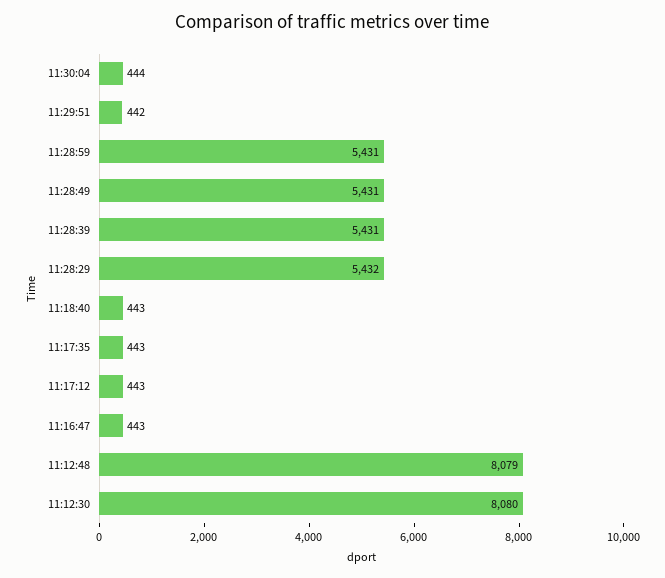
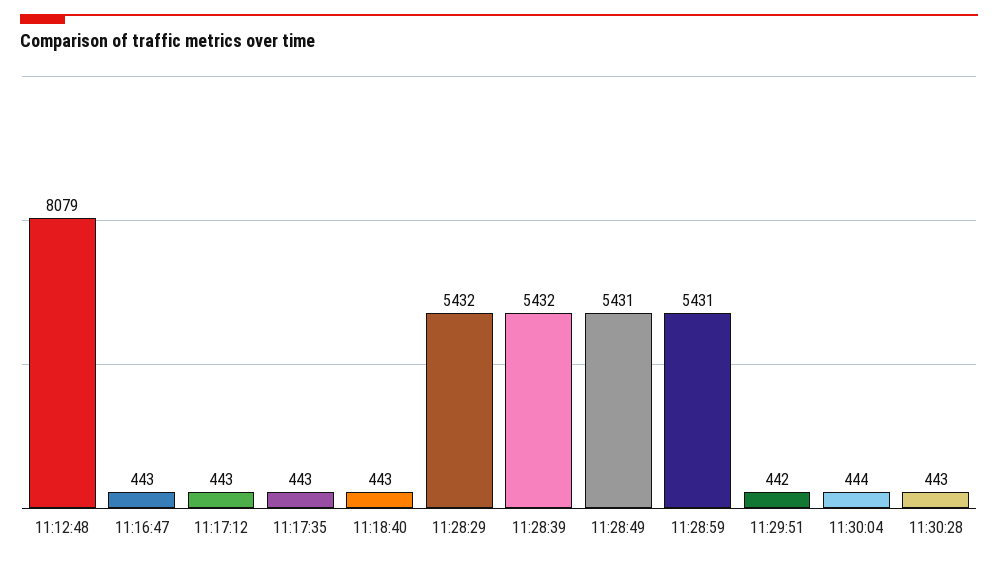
11:28:39: 5431 -> 5432
11:12:30: 8080 -> none
11:30:28: none -> 443

